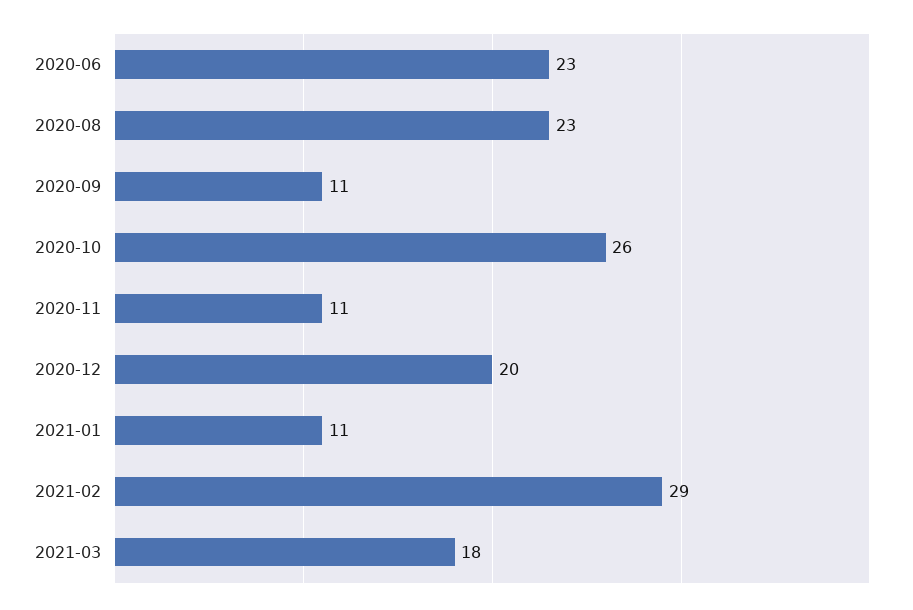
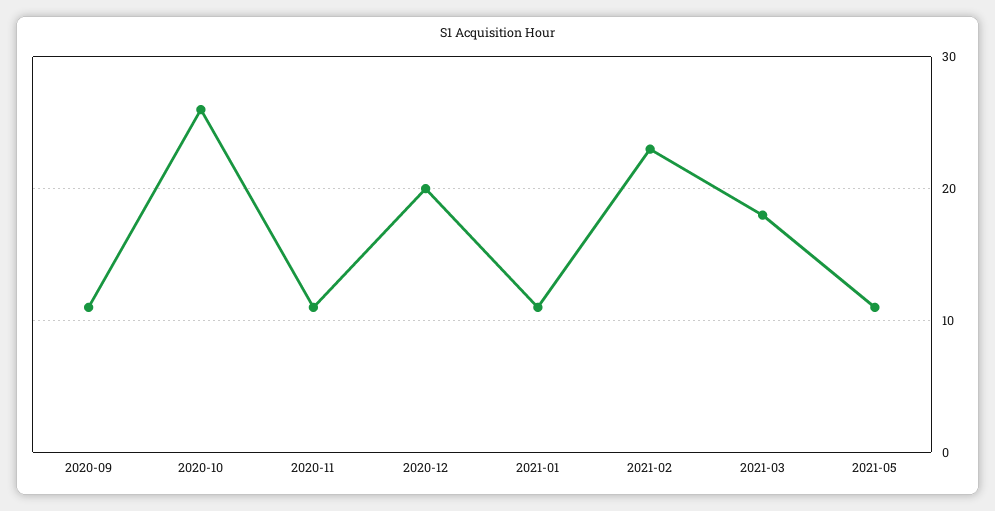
2020-06: 23 -> none
2020-08: 23 -> none
2021-02: 29 -> 23
2021-05: none -> 11

